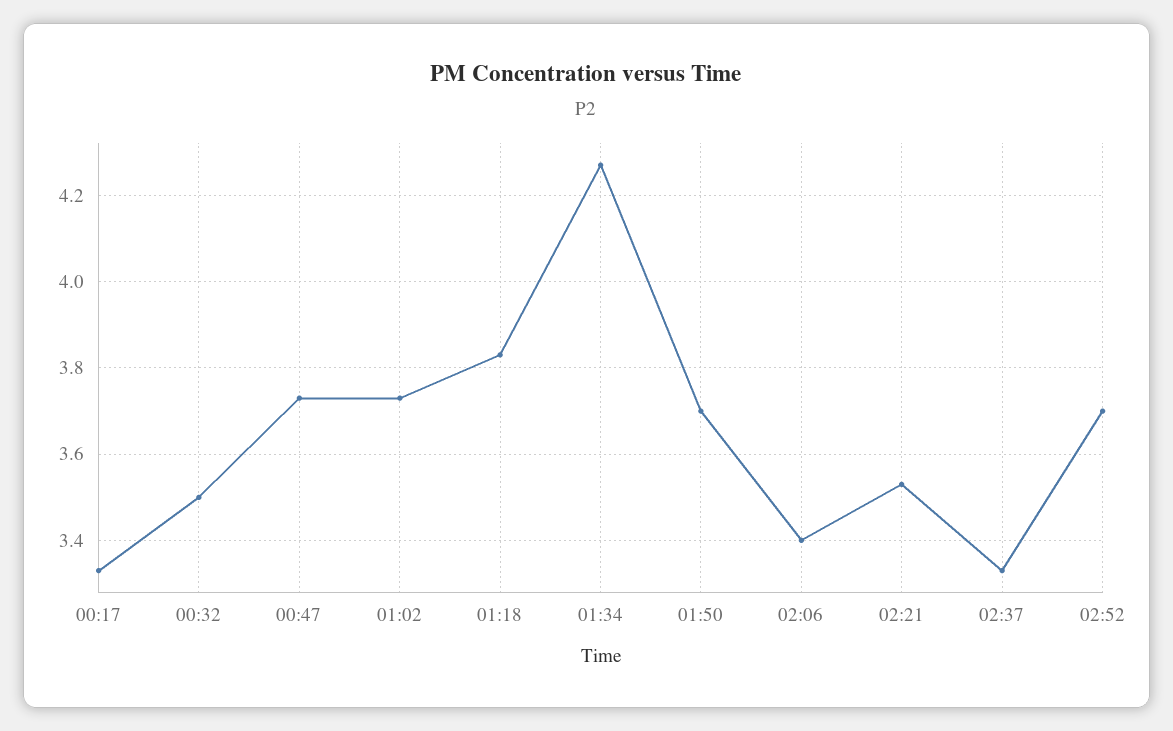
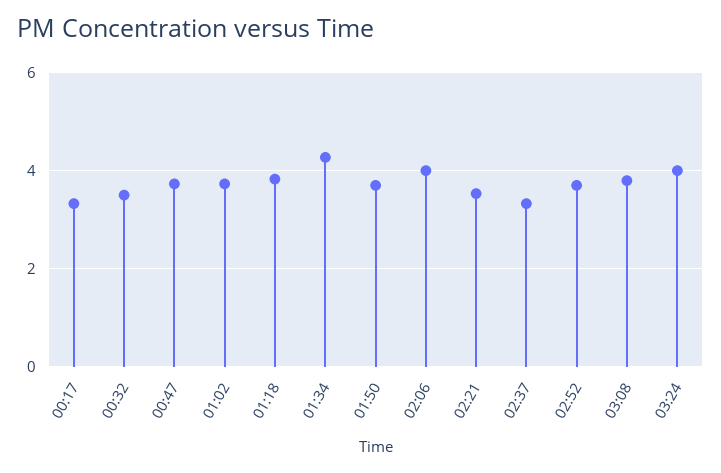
02:06: 3.4 -> 4
03:08: none -> 3.8
03:24: none -> 4

